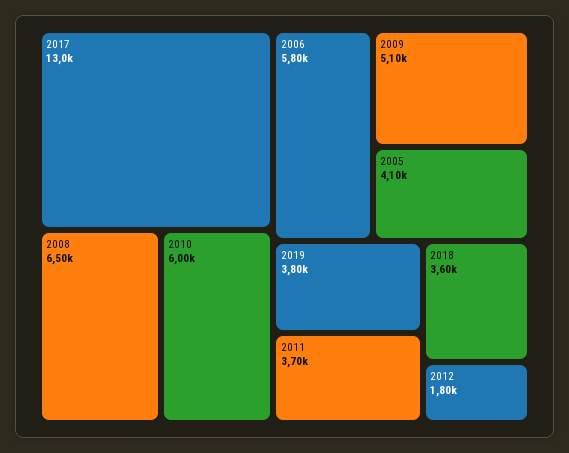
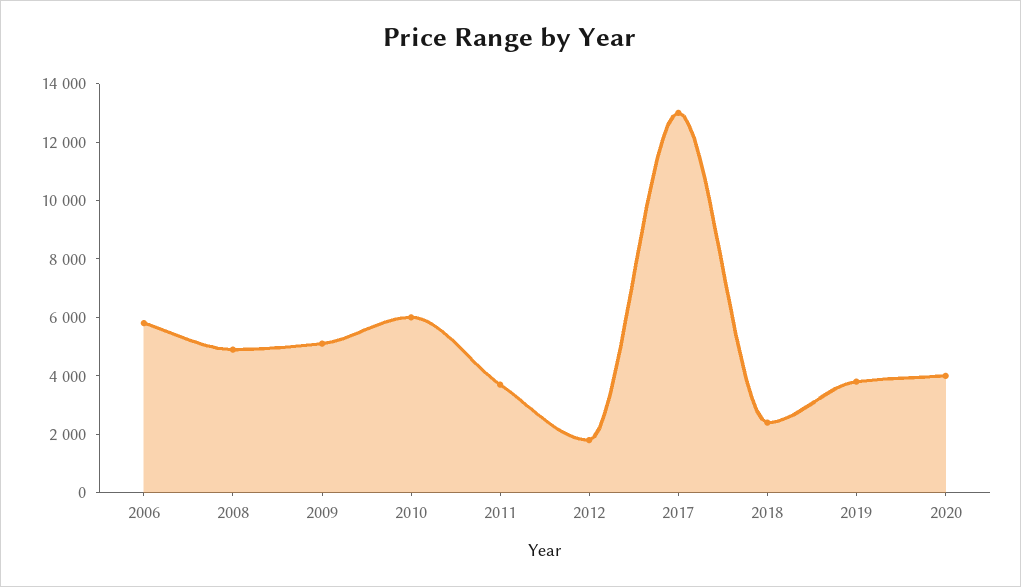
2008: 6500 -> 5000
2005: 4100 -> none
2018: 3600 -> 2500
2020: none -> 4000

